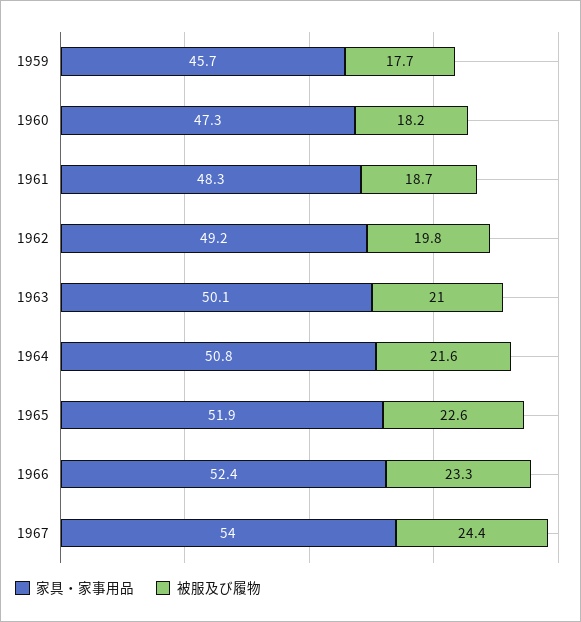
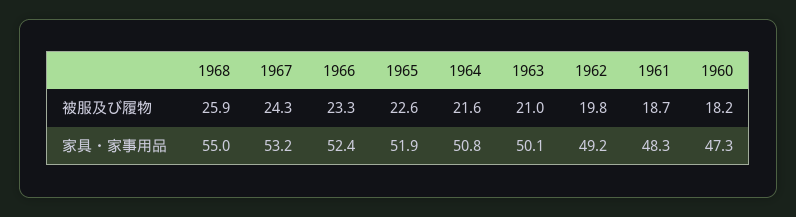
家具・家事用品, 1959: 45.7 -> none
被服及び履物, 1959: 17.7 -> none
家具・家事用品, 1967: 54 -> 53.2
被服及び履物, 1967: 24.4 -> 24.3
被服及び履物, 1968: none -> 25.9
家具・家事用品, 1968: none -> 55

